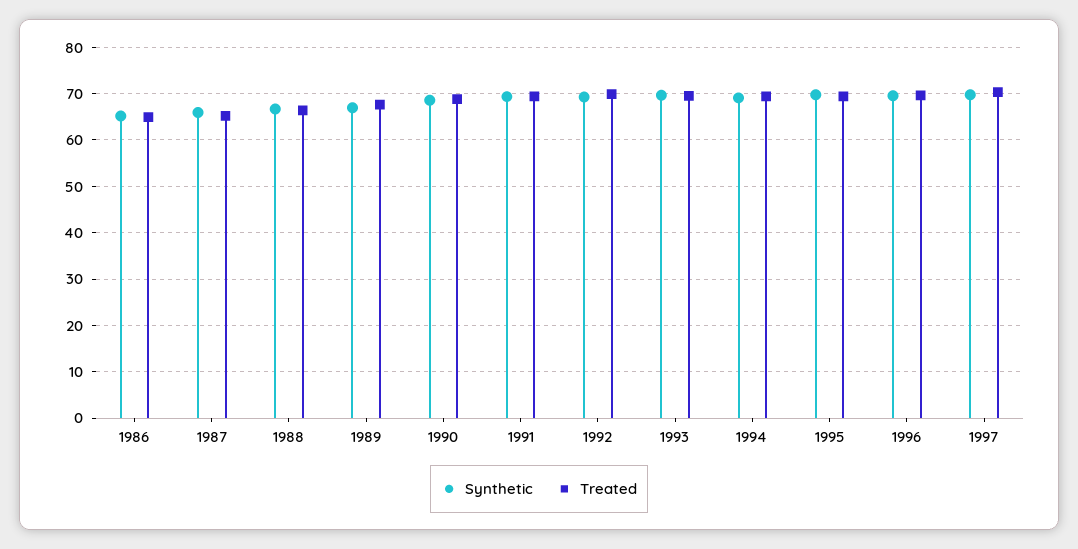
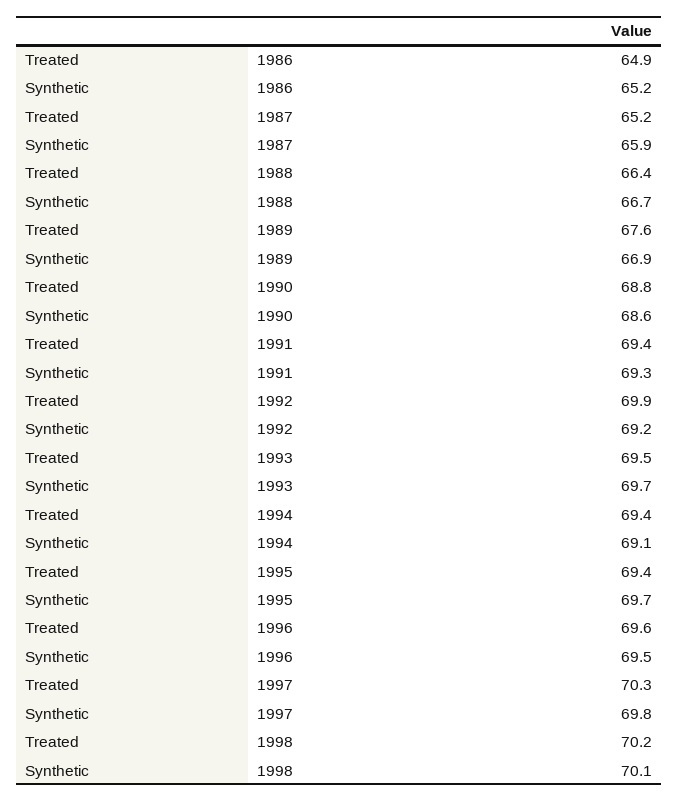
Treated, 1998: none -> 70.2
Synthetic, 1998: none -> 70.1

